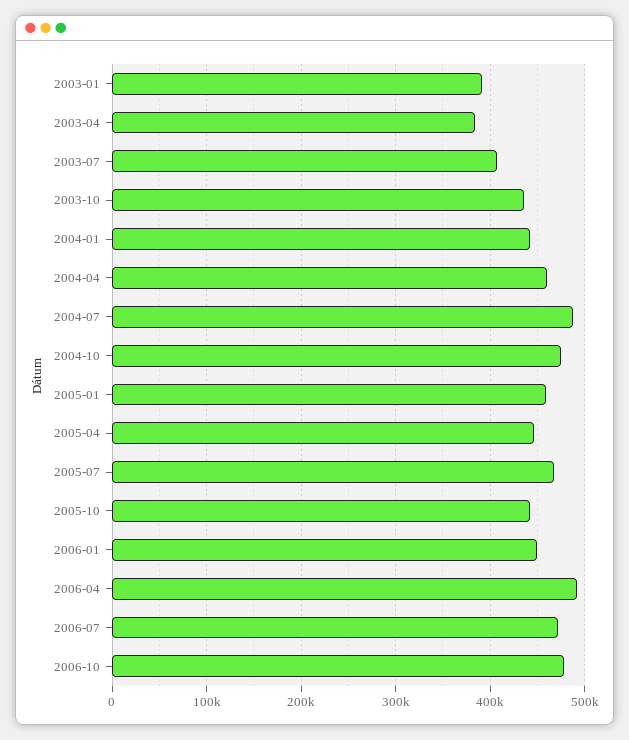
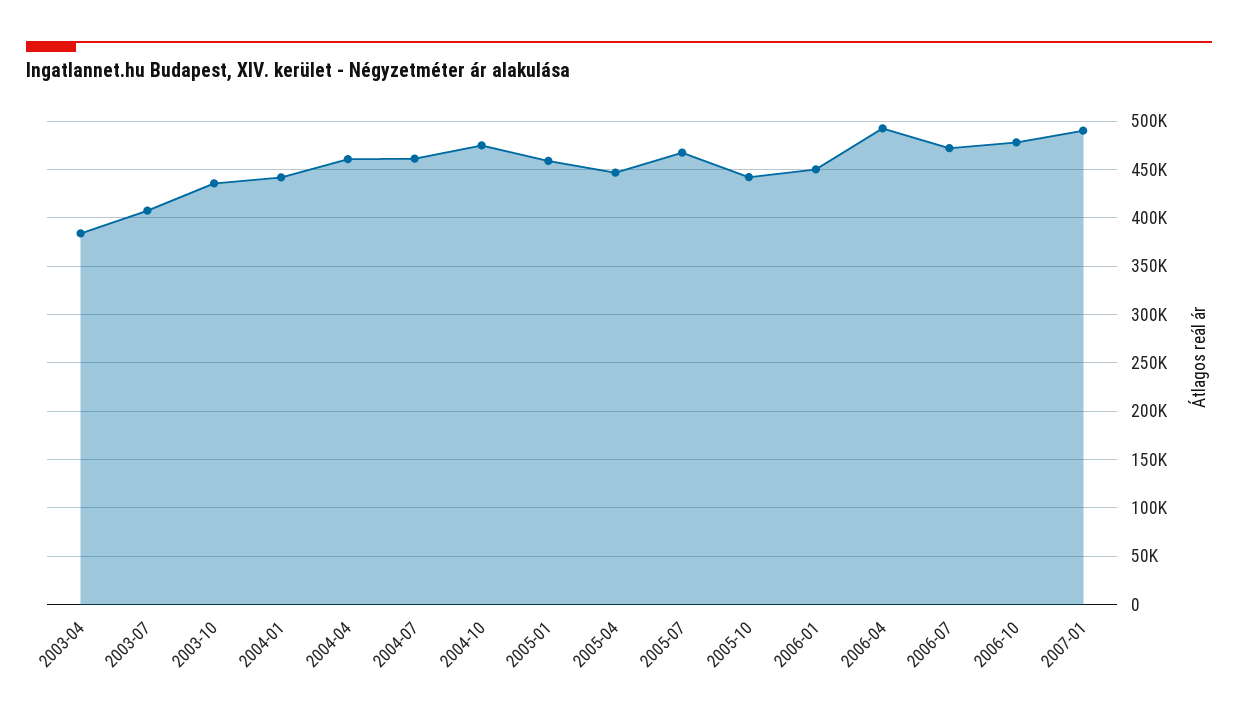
2003-01: 390000 -> none
2004-07: 490000 -> 460000
2007-01: none -> 490000

